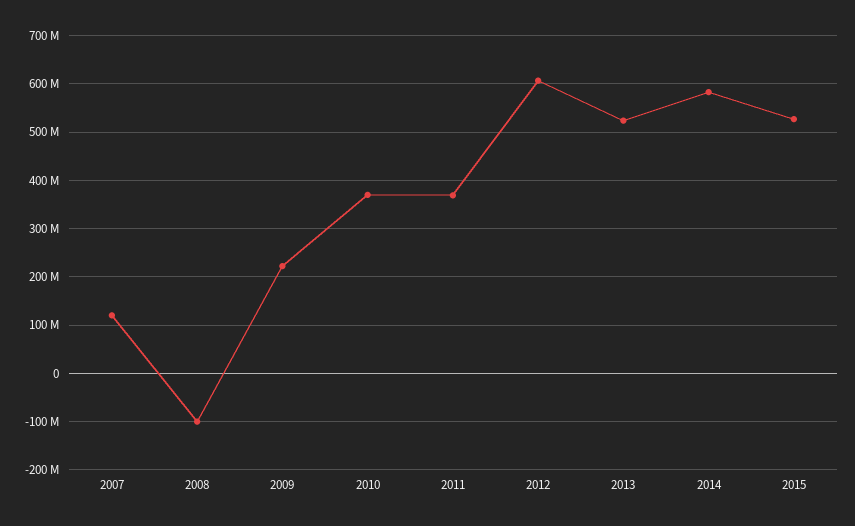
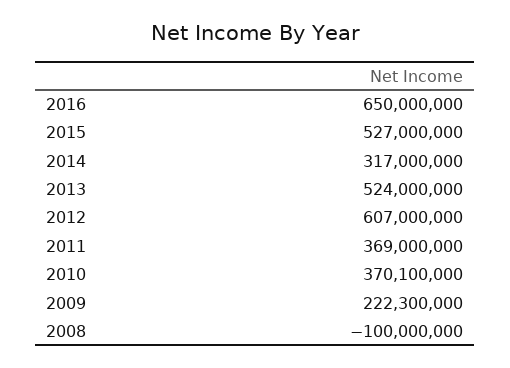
2007: 120000000 -> none
2014: 580000000 -> 317000000
2016: none -> 650000000

